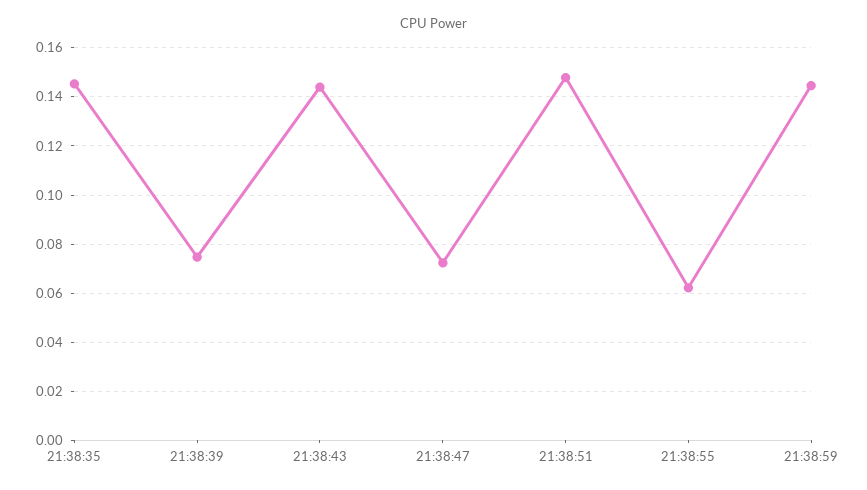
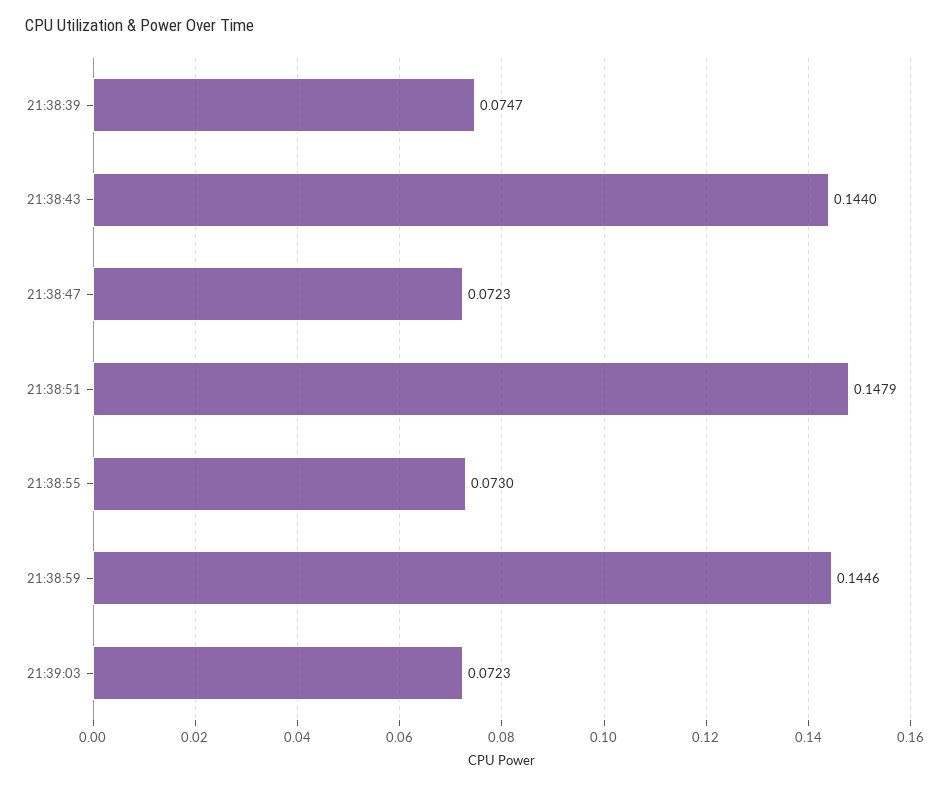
21:38:35: 0.145 -> none
21:38:55: 0.0625 -> 0.073
21:39:03: none -> 0.0723

